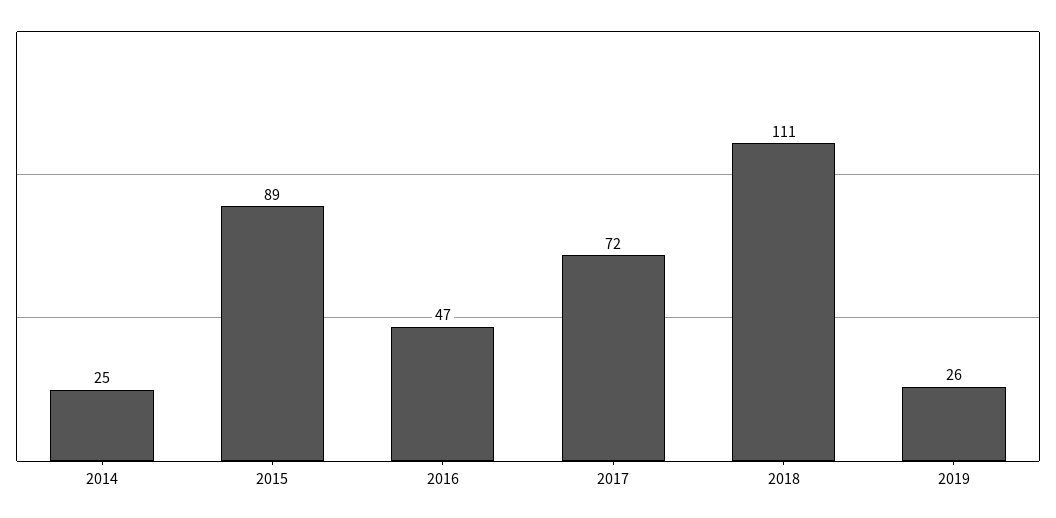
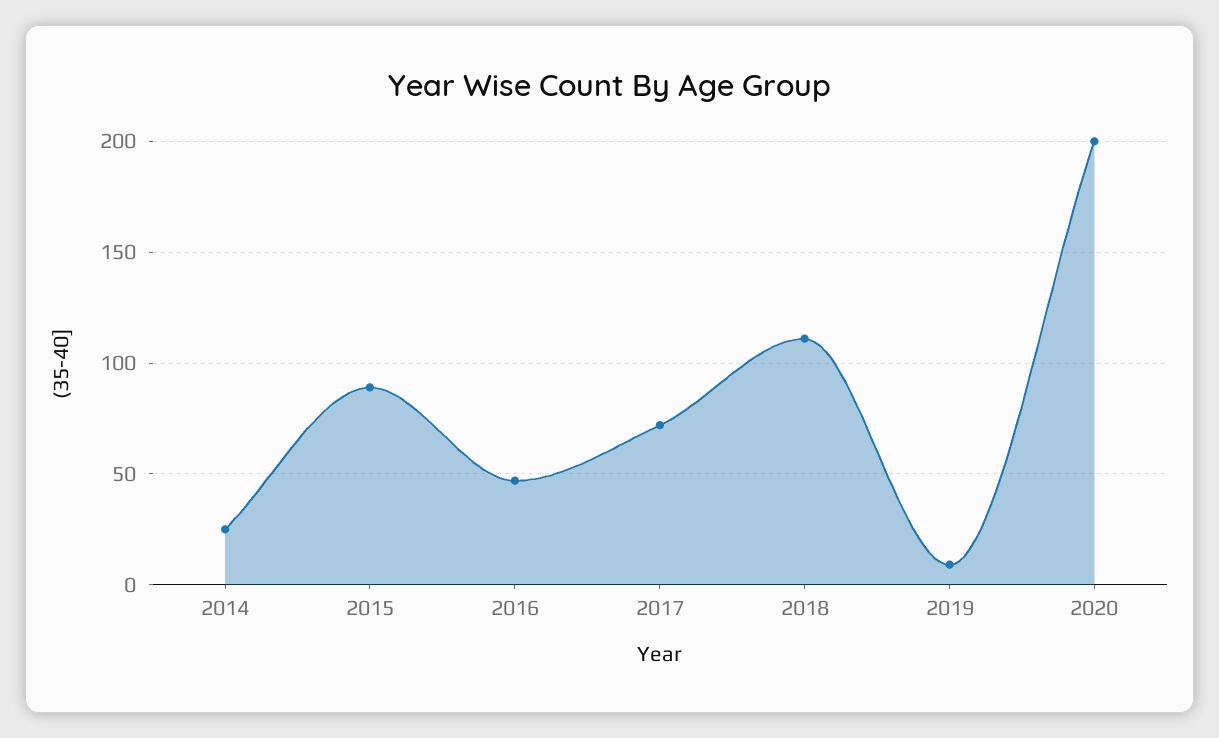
2019: 26 -> 10
2020: none -> 200

